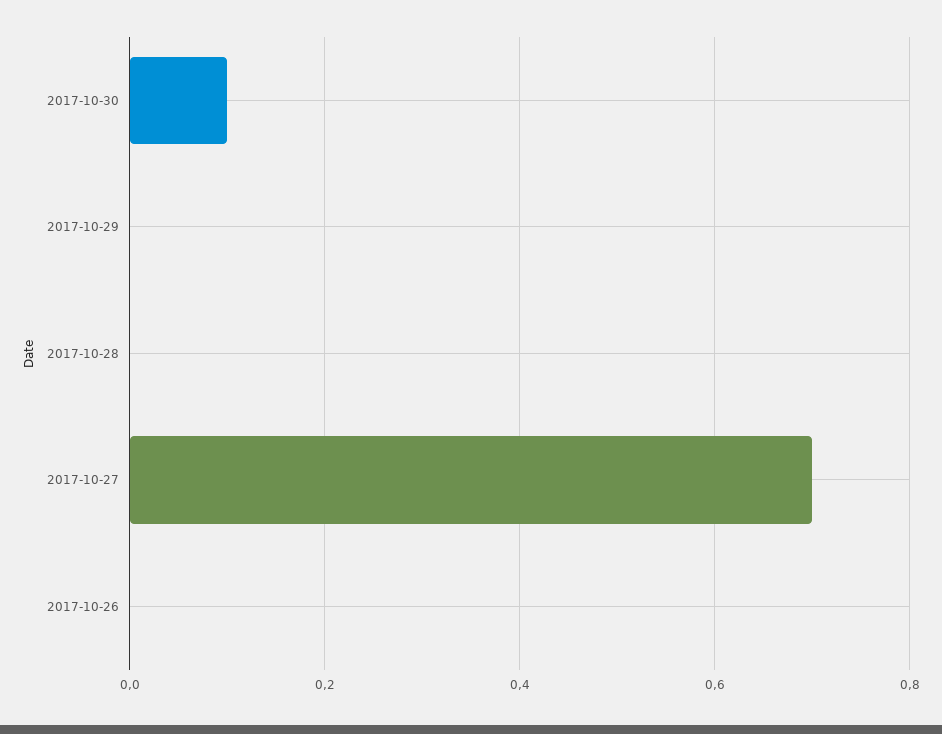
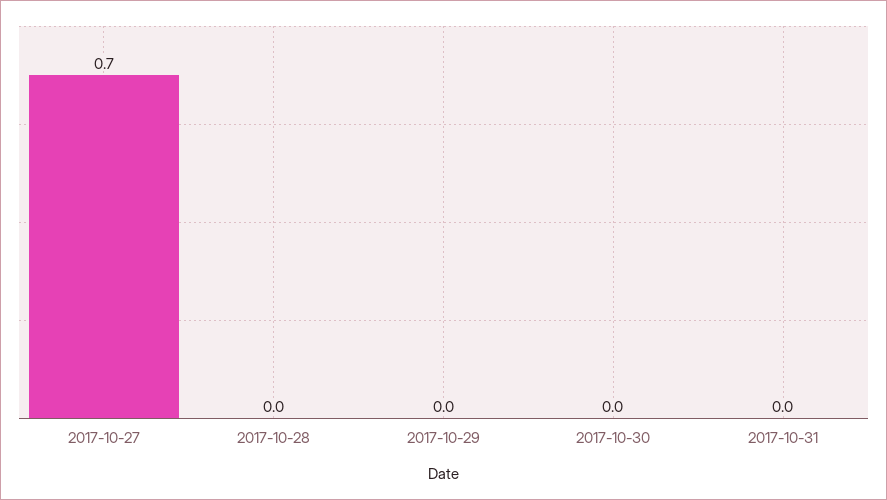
2017-10-30: 0.1 -> 0
2017-10-26: 0 -> none
2017-10-31: none -> 0

